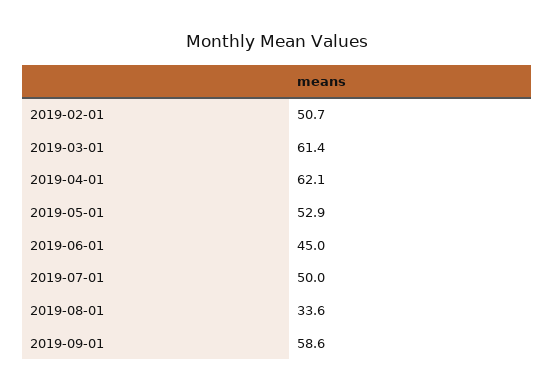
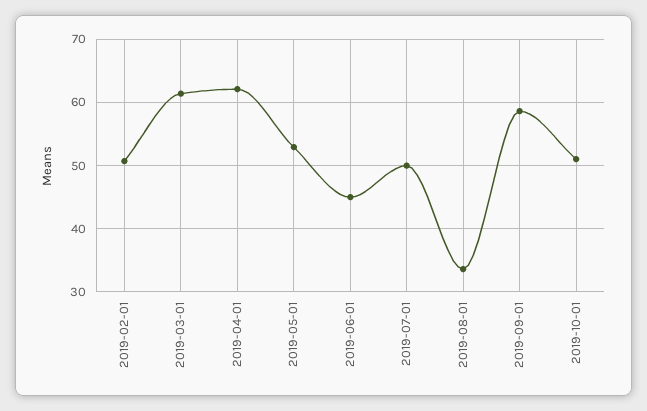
2019-10-01: none -> 51

